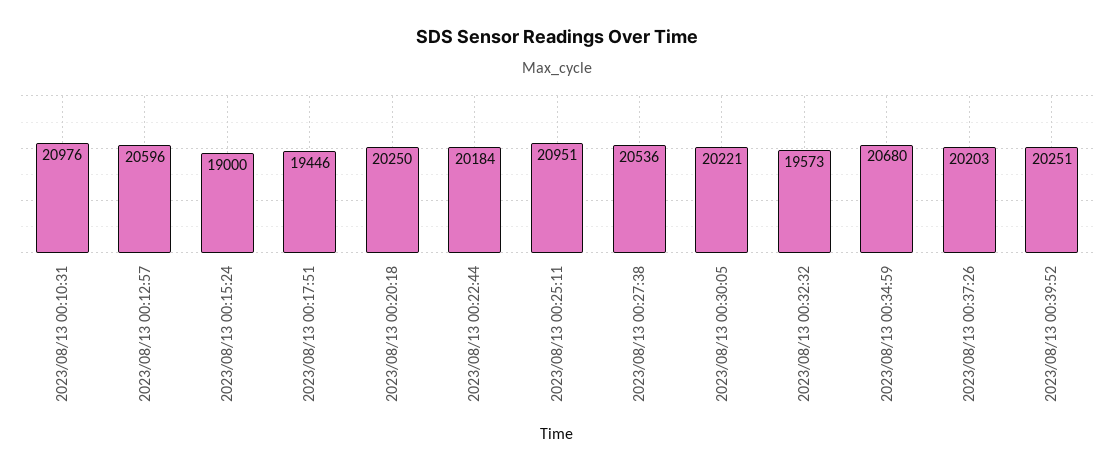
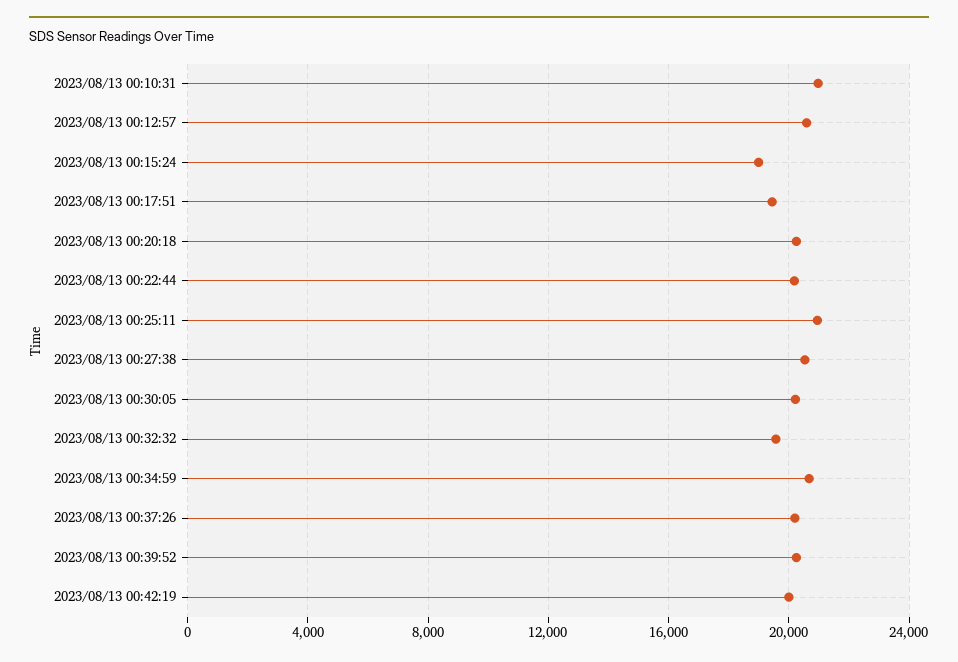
2023/08/13 00:42:19: none -> 20000

